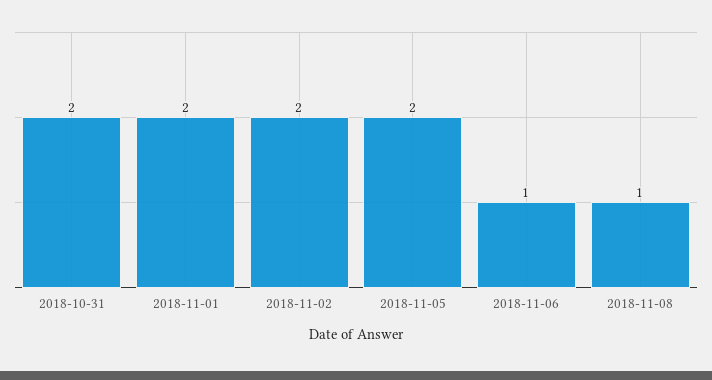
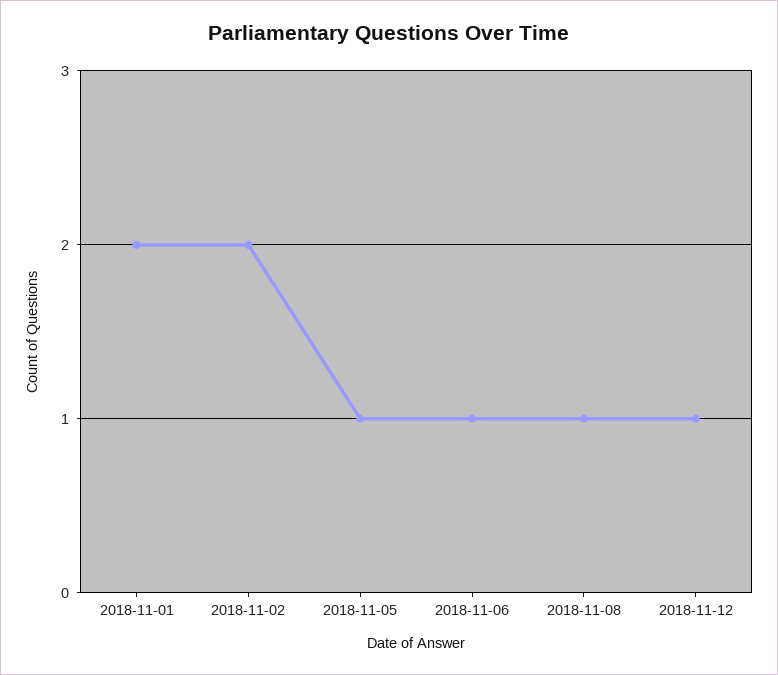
2018-10-31: 2 -> none
2018-11-05: 2 -> 1
2018-11-12: none -> 1

